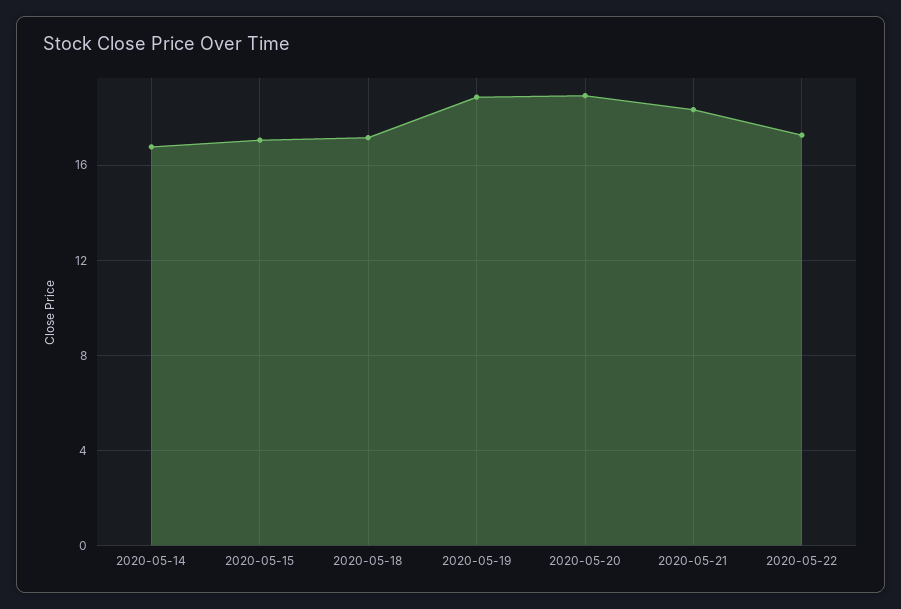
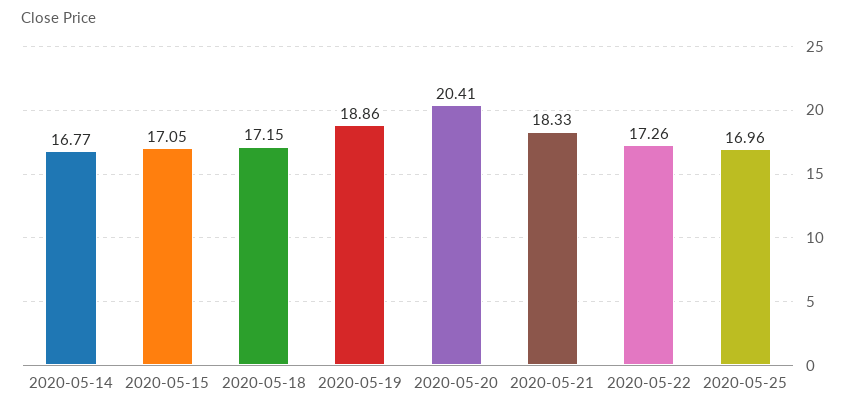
2020-05-20: 19 -> 20.41
2020-05-25: none -> 16.96

